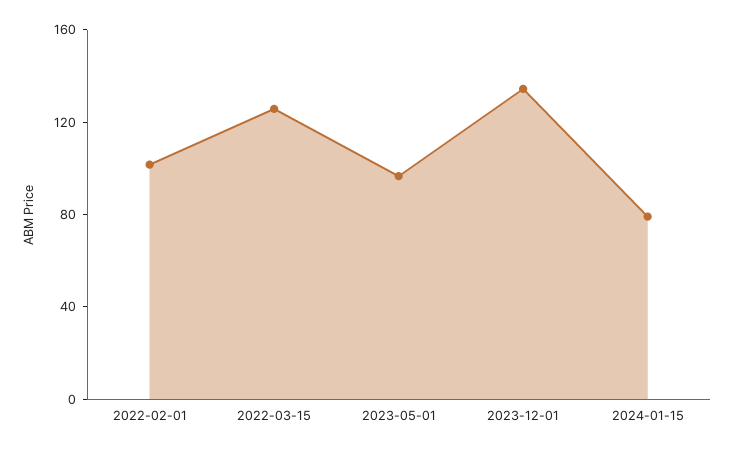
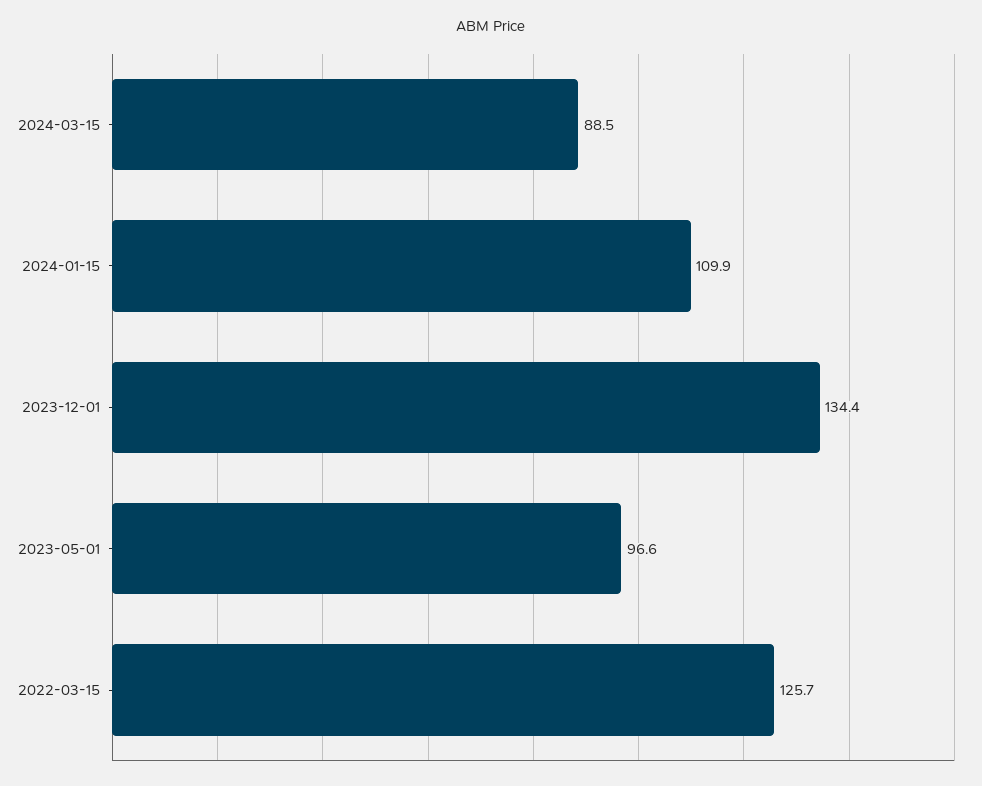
2022-02-01: 100 -> none
2024-01-15: 80 -> 109.9
2024-03-15: none -> 88.5

